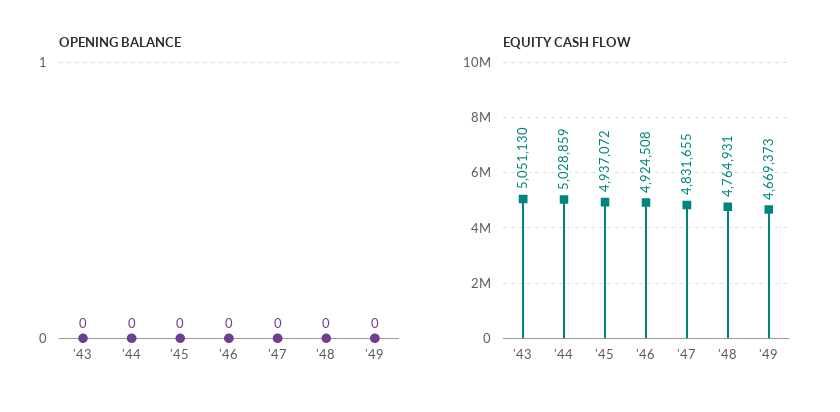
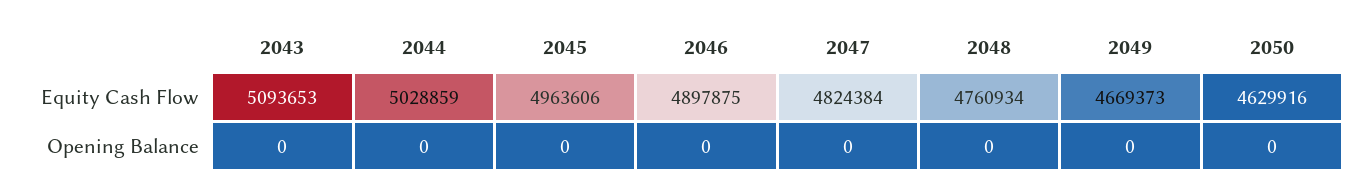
EQUITY CASH FLOW, '43: 5051130 -> 5093653
EQUITY CASH FLOW, '45: 4937072 -> 4963606
EQUITY CASH FLOW, '46: 4924508 -> 4897875
EQUITY CASH FLOW, '47: 4831655 -> 4824384
EQUITY CASH FLOW, '48: 4764931 -> 4760934
EQUITY CASH FLOW, 2050: none -> 4629916
OPENING BALANCE, 2050: none -> 0

